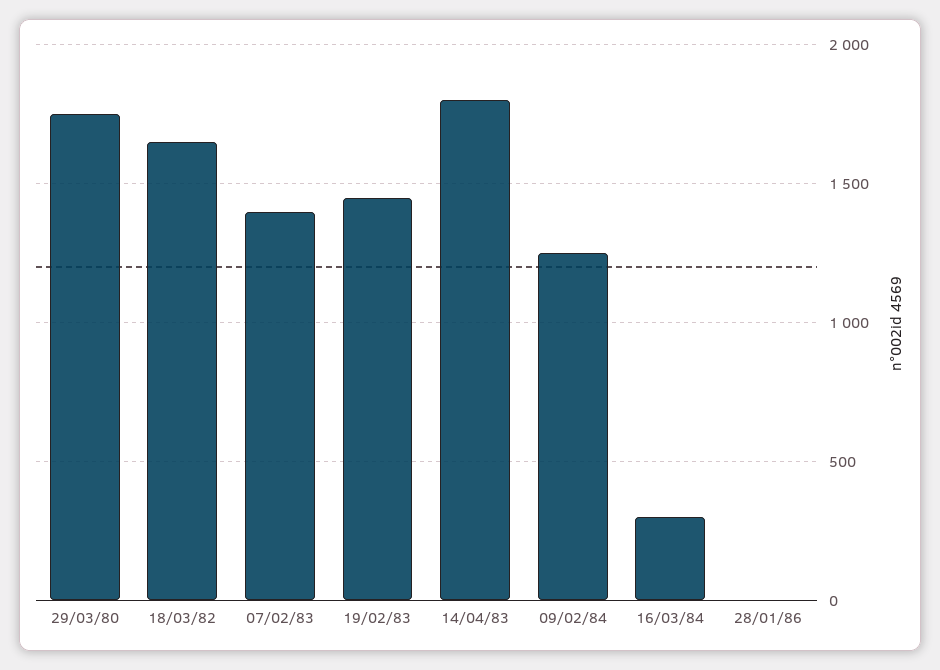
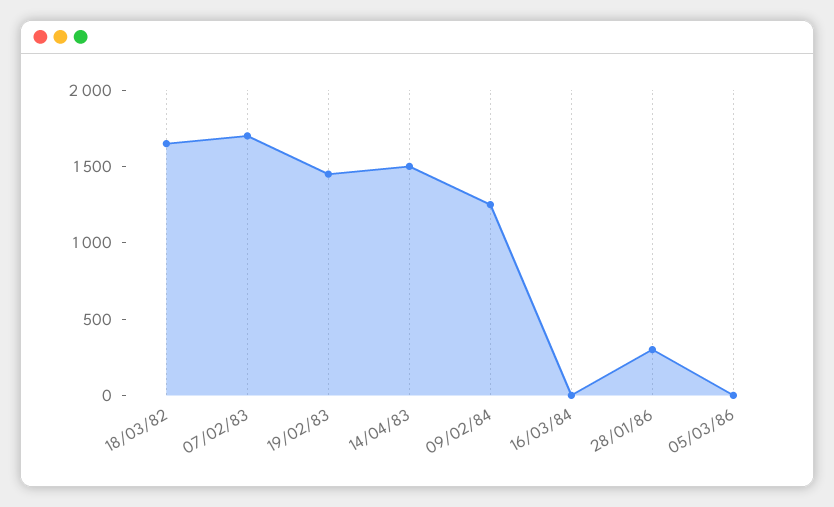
29/03/80: 1750 -> none
07/02/83: 1400 -> 1700
14/04/83: 1800 -> 1500
16/03/84: 300 -> 0
28/01/86: 0 -> 300
05/03/86: none -> 0

